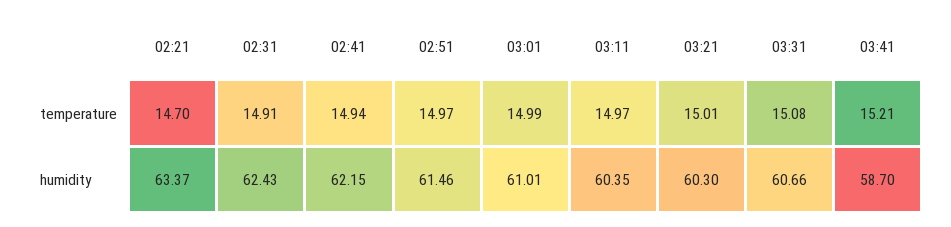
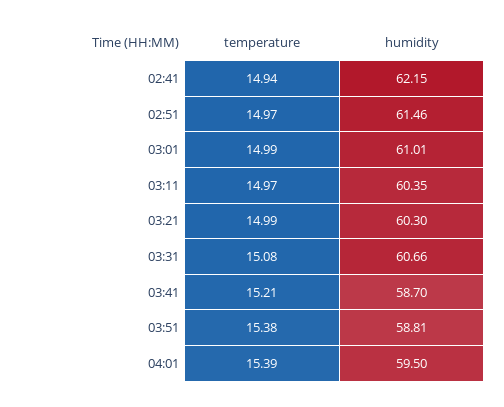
02:21, temperature: 14.7 -> none
02:31, temperature: 14.91 -> none
03:21, temperature: 15.01 -> 14.99
02:21, humidity: 63.37 -> none
02:31, humidity: 62.43 -> none
03:51, temperature: none -> 15.38
03:51, humidity: none -> 58.81
04:01, temperature: none -> 15.39
04:01, humidity: none -> 59.5

